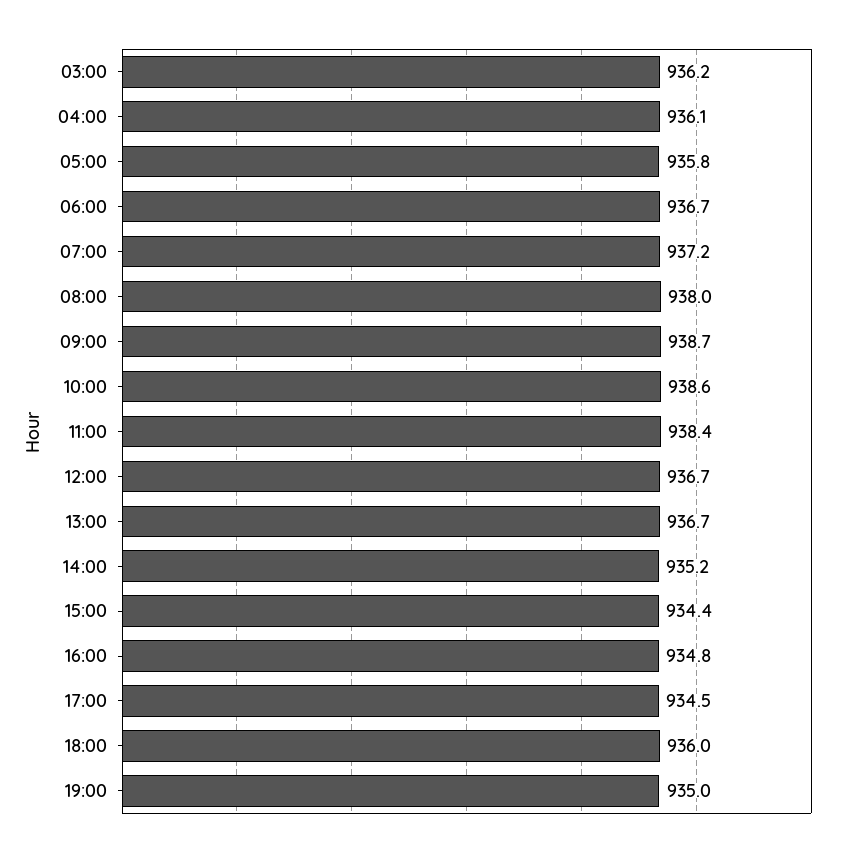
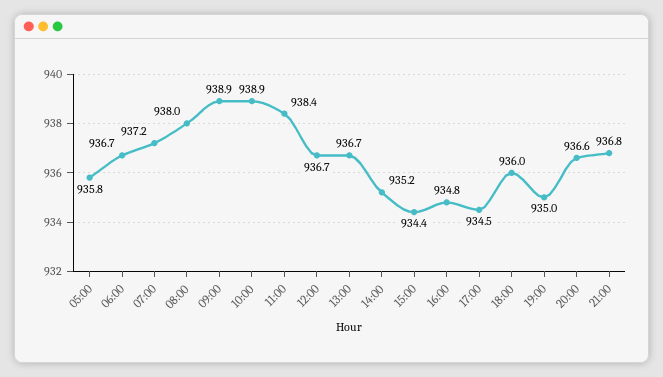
03:00: 936.2 -> none
04:00: 936.1 -> none
09:00: 938.7 -> 938.9
10:00: 938.6 -> 938.9
20:00: none -> 936.6
21:00: none -> 936.8

